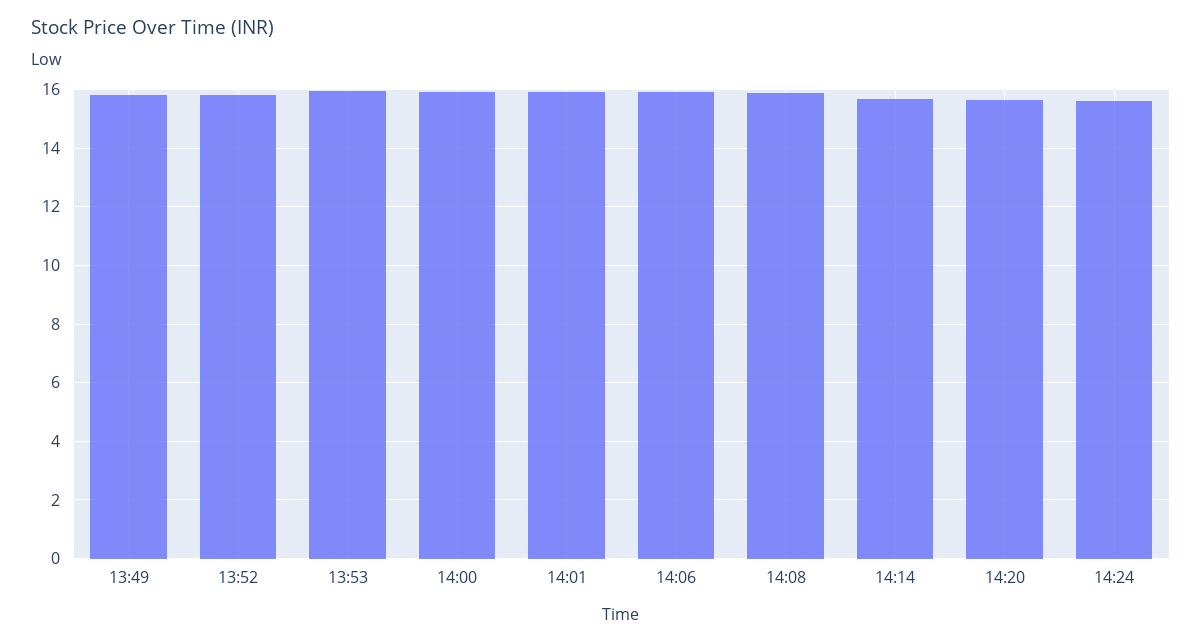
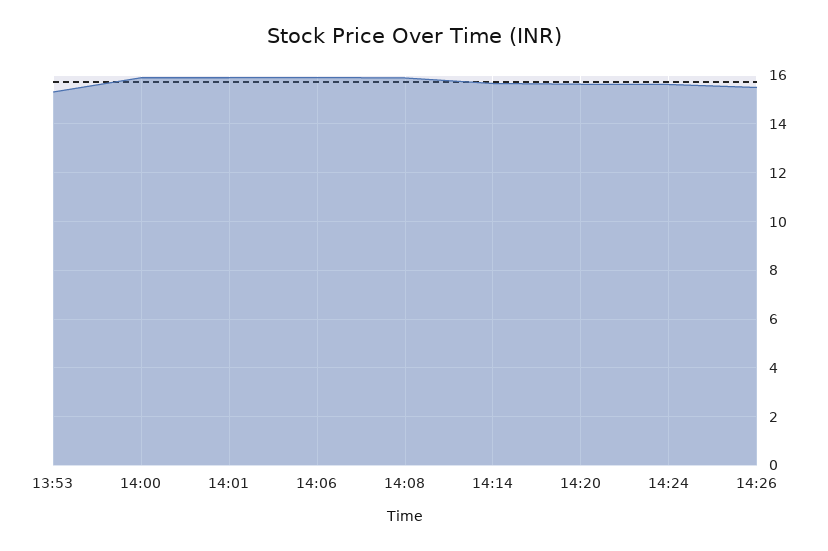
13:49: 15.75 -> none
13:52: 15.75 -> none
13:53: 16 -> 15.25
14:26: none -> 15.5

